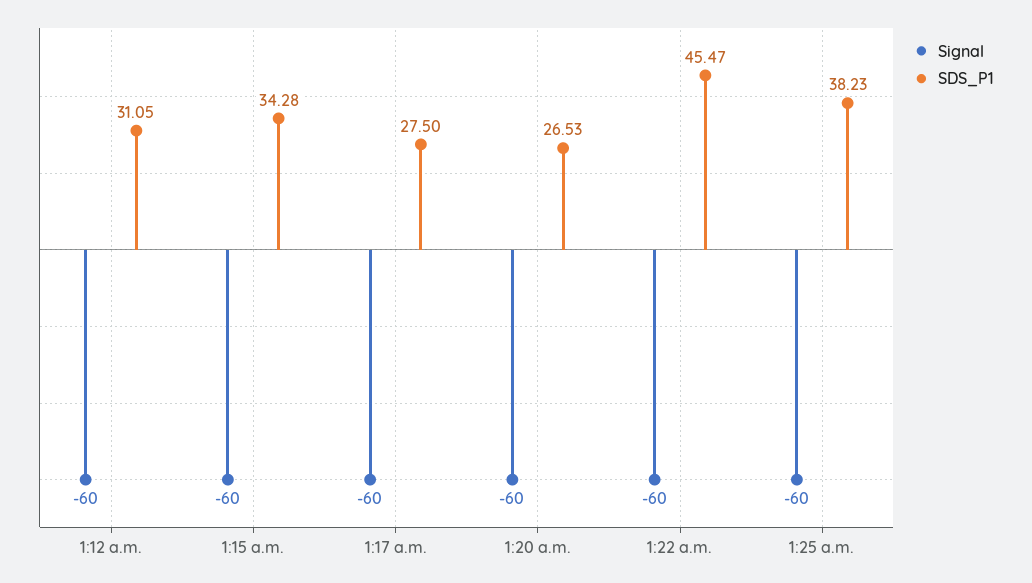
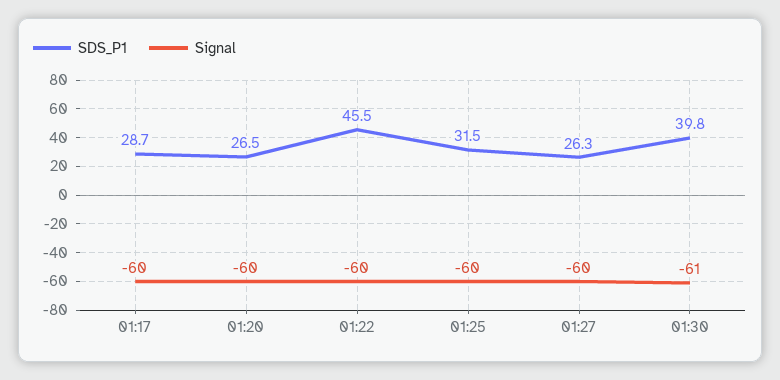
Signal, 1:12 a.m.: -60 -> none
SDS_P1, 1:12 a.m.: 31.05 -> none
Signal, 1:15 a.m.: -60 -> none
SDS_P1, 1:15 a.m.: 34.28 -> none
SDS_P1, 1:17 a.m.: 27.5 -> 28.7
SDS_P1, 1:25 a.m.: 38.23 -> 31.5
SDS_P1, 01:27: none -> 26.3
Signal, 01:27: none -> -60
SDS_P1, 01:30: none -> 39.8
Signal, 01:30: none -> -61

